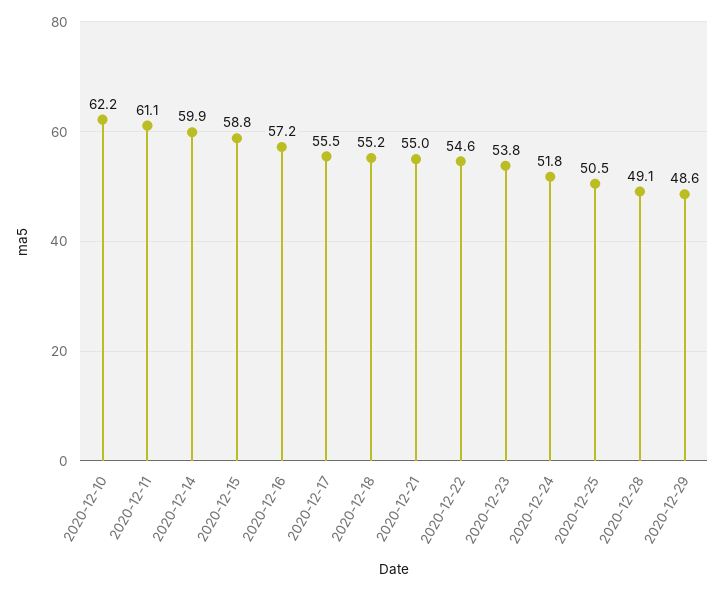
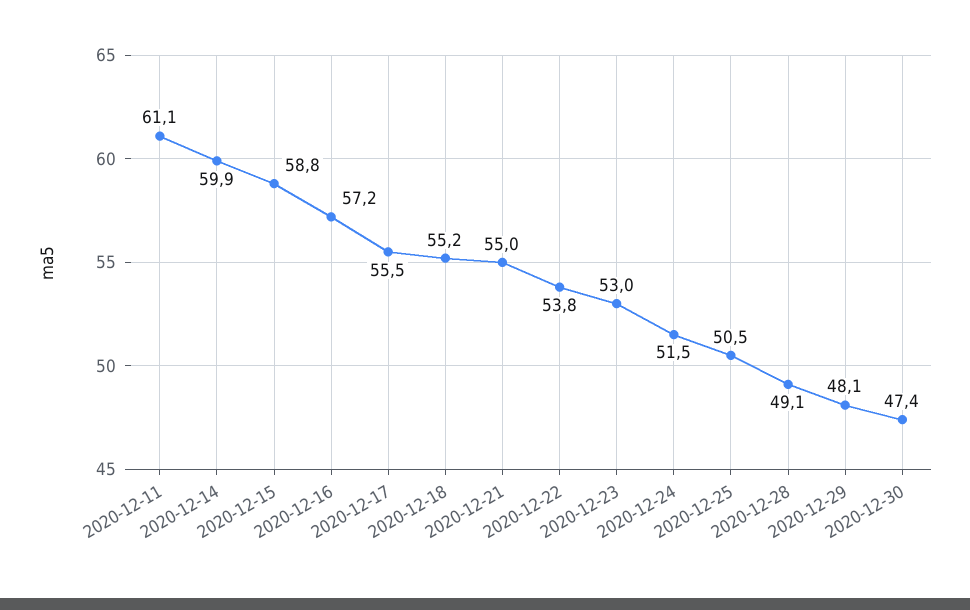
2020-12-10: 62.2 -> none
2020-12-22: 54.6 -> 53.8
2020-12-23: 53.8 -> 53
2020-12-24: 51.8 -> 51.5
2020-12-29: 48.6 -> 48.1
2020-12-30: none -> 47.4

